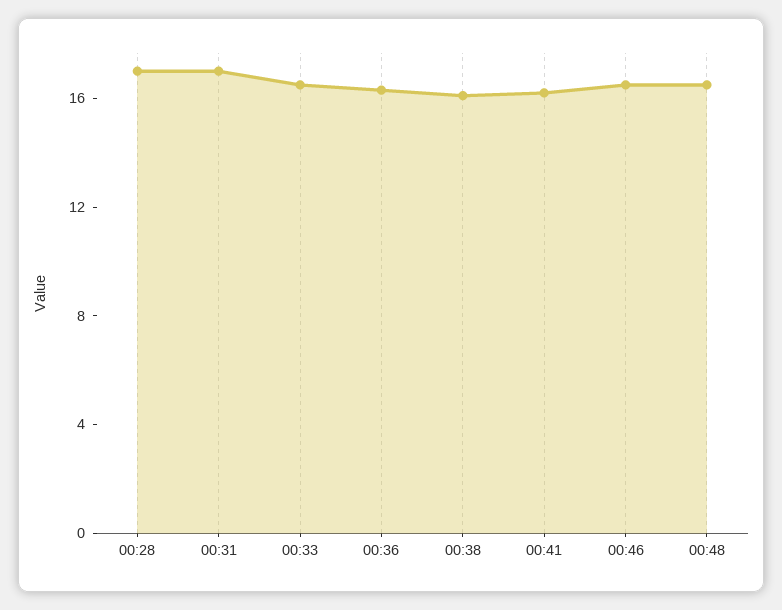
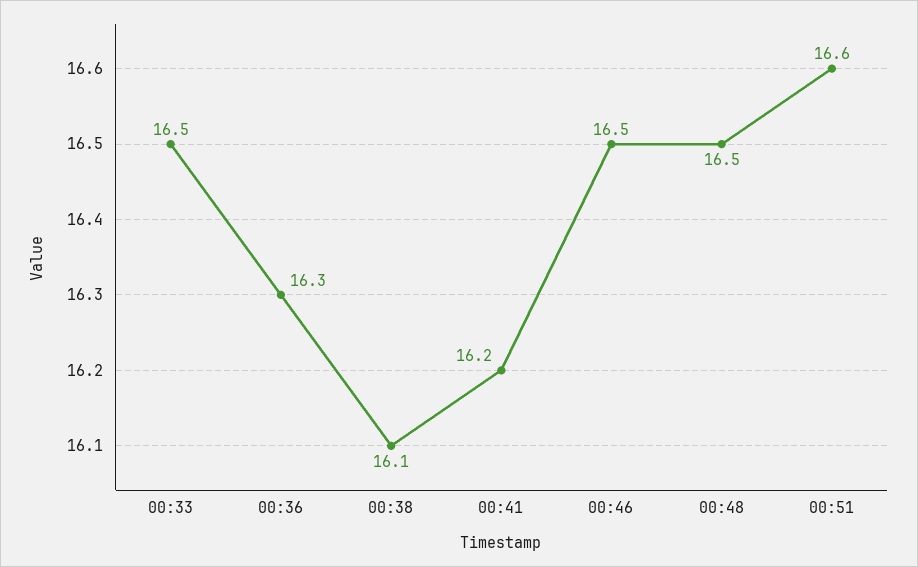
00:28: 17 -> none
00:31: 17 -> none
00:51: none -> 16.6

